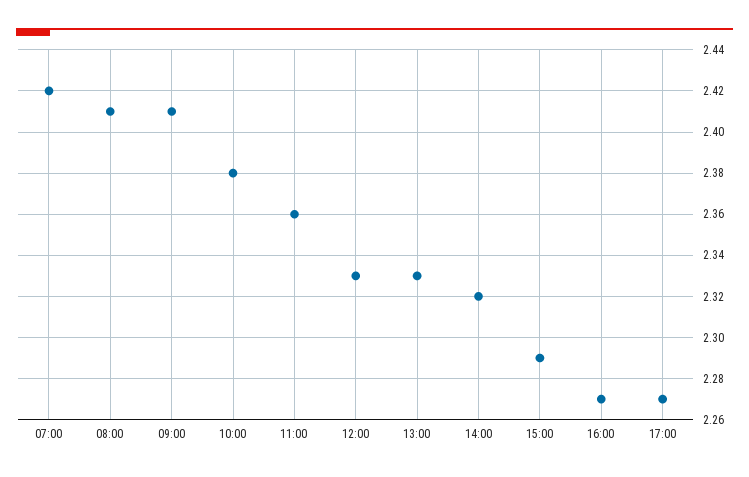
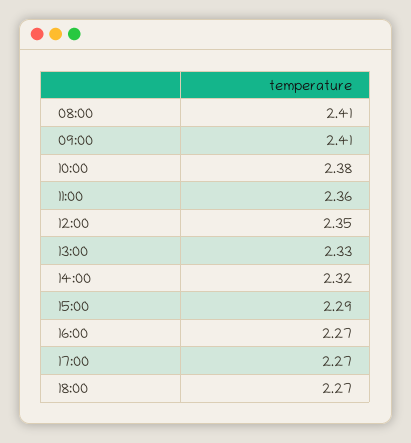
07:00: 2.42 -> none
12:00: 2.33 -> 2.35
18:00: none -> 2.27

